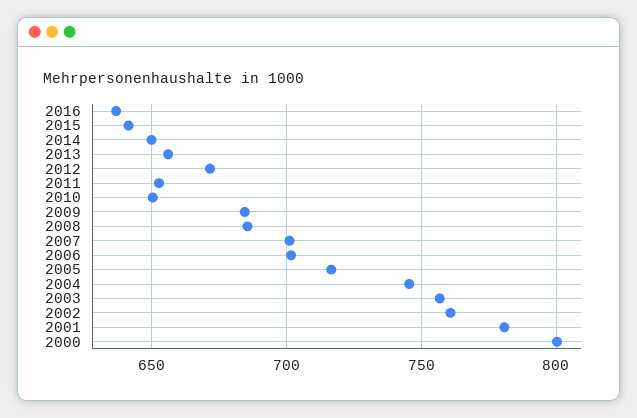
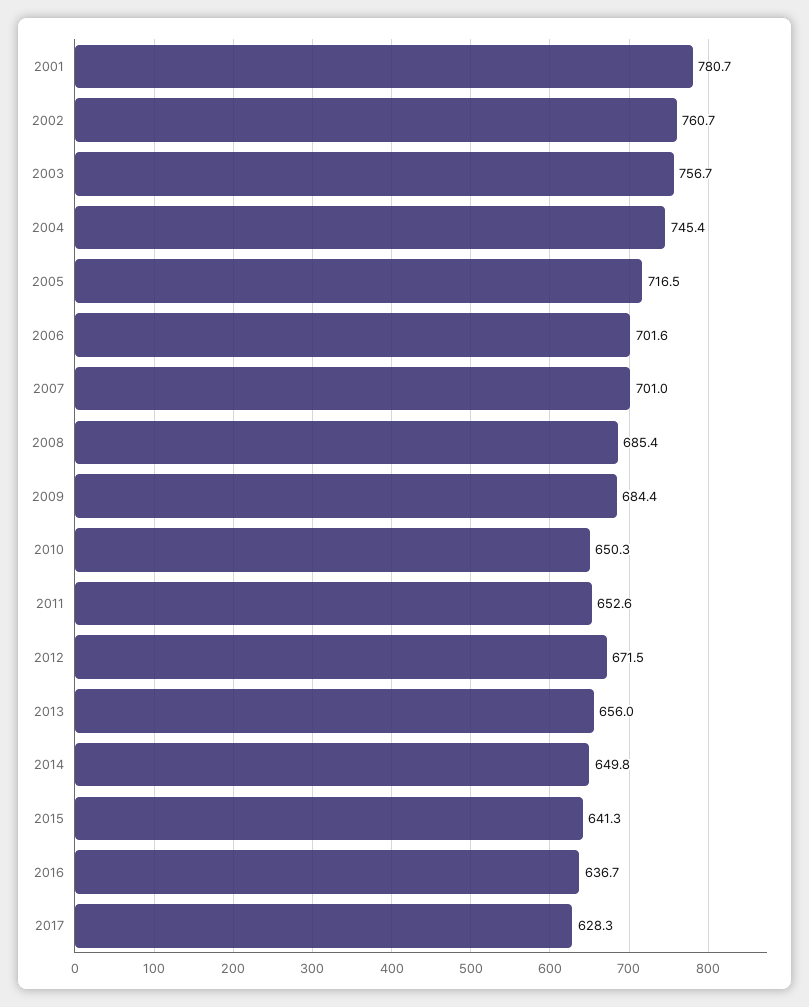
2000: 800 -> none
2017: none -> 628.3

